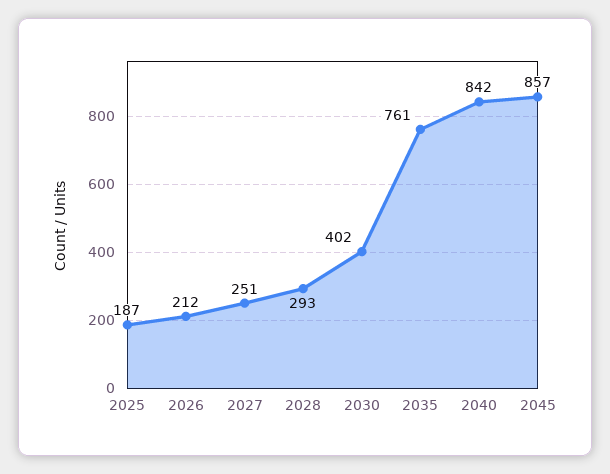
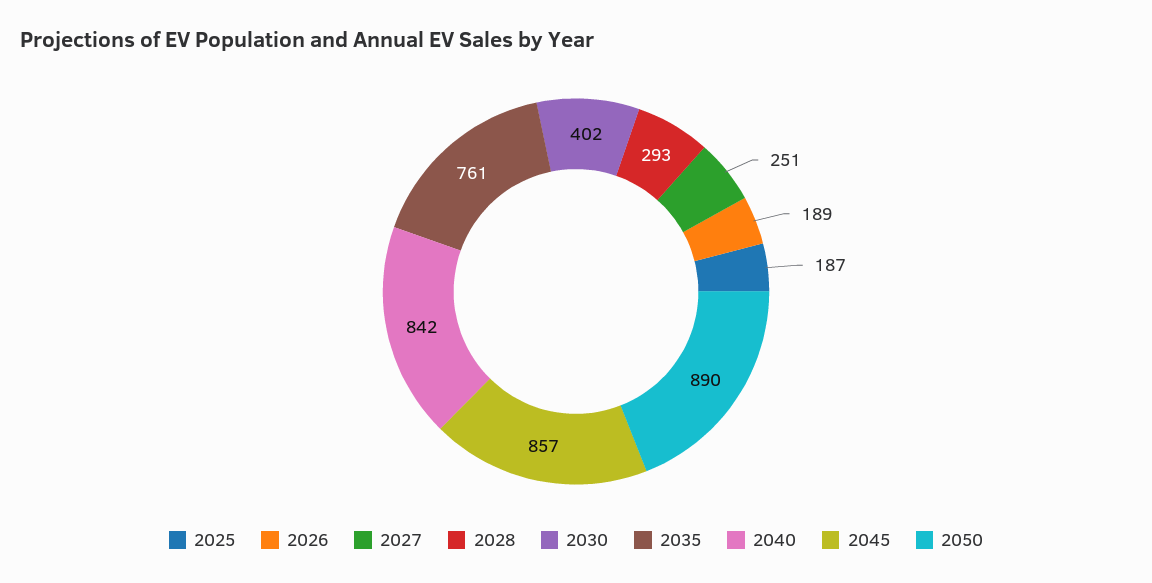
2026: 212 -> 189
2050: none -> 890

